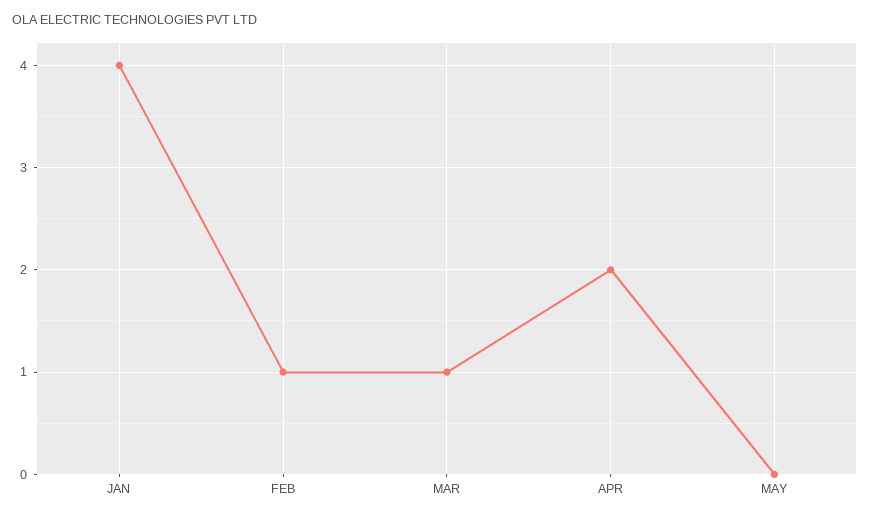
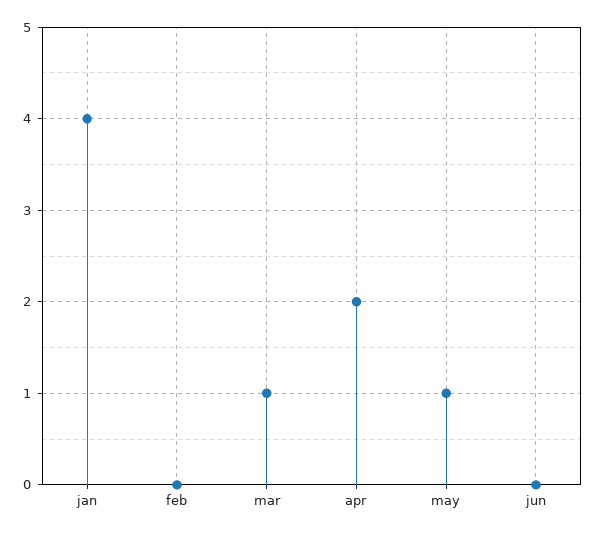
FEB: 1 -> 0
MAY: 0 -> 1
jun: none -> 0

